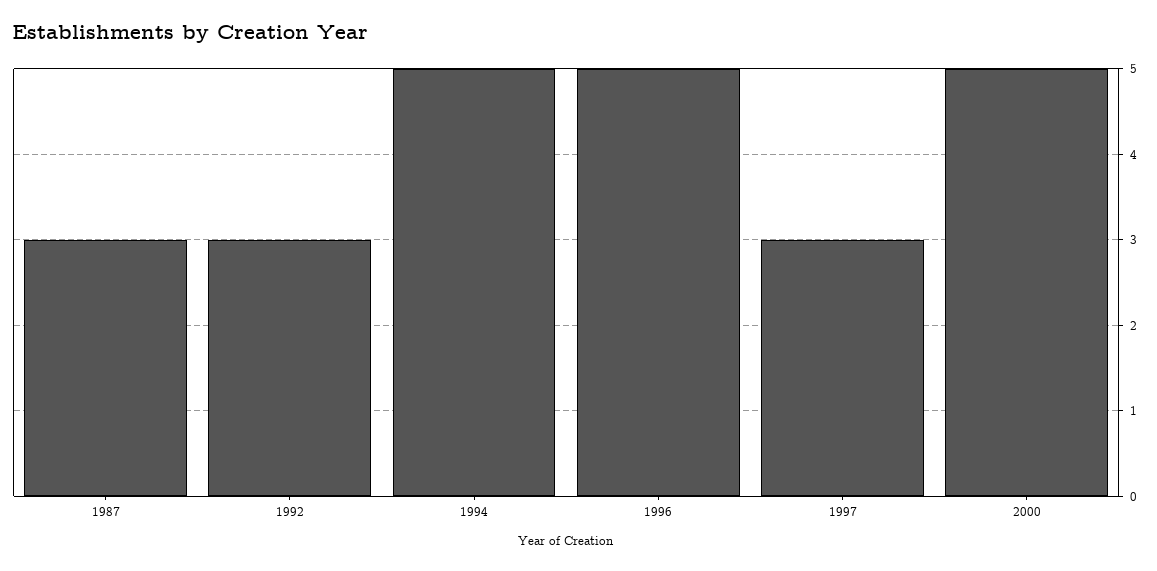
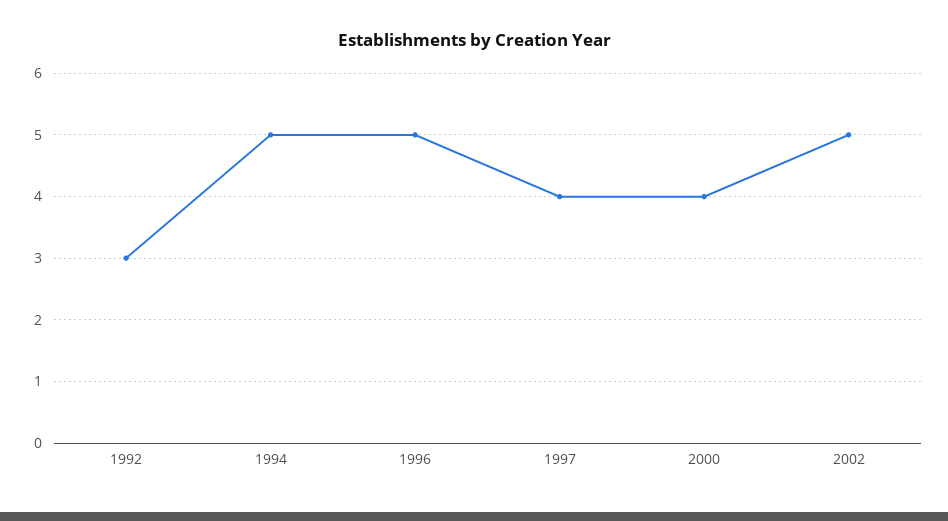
1987: 3 -> none
1997: 3 -> 4
2000: 5 -> 4
2002: none -> 5

